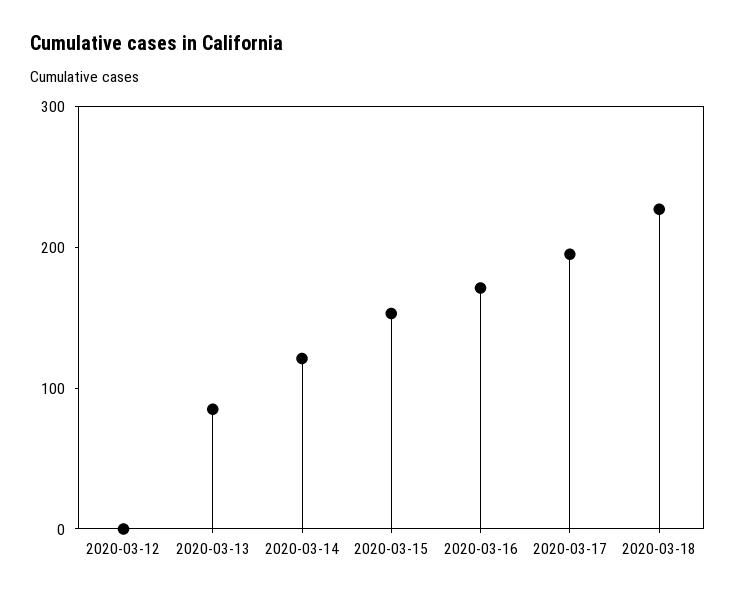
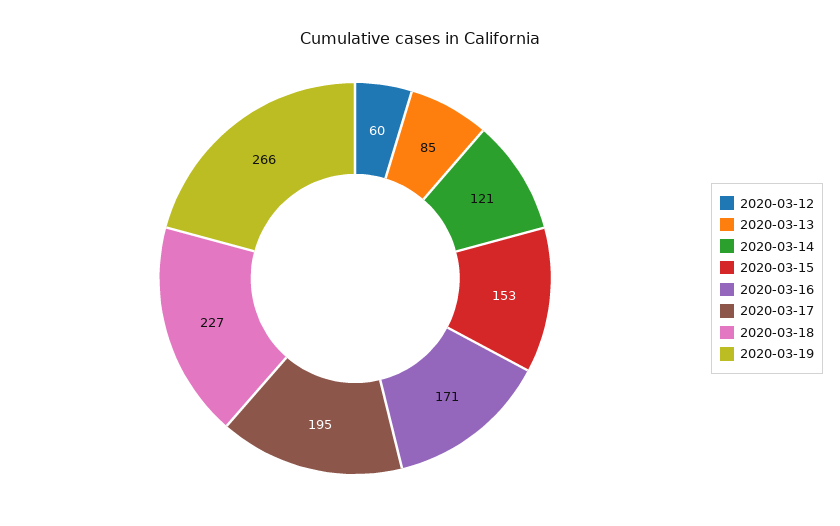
2020-03-12: 0 -> 60
2020-03-19: none -> 266

